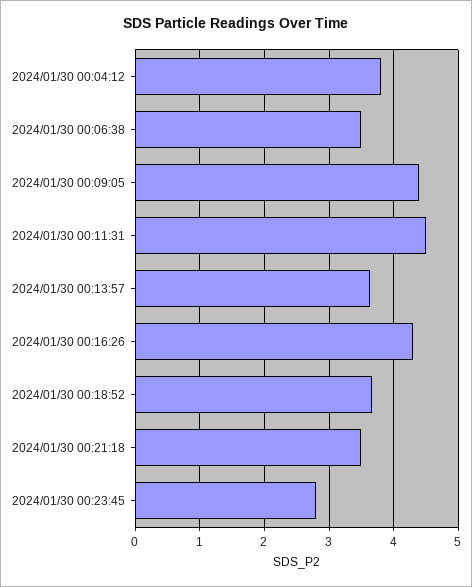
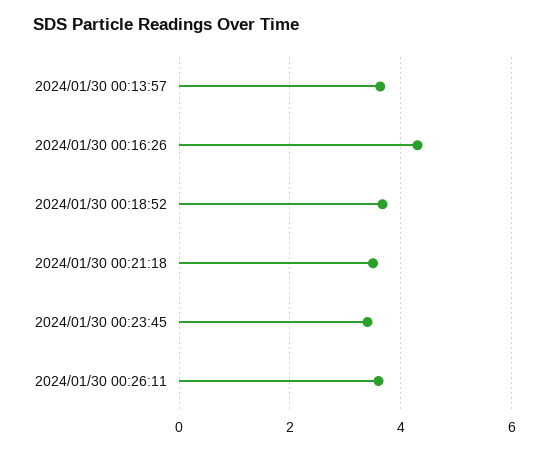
2024/01/30 00:04:12: 3.8 -> none
2024/01/30 00:06:38: 3.5 -> none
2024/01/30 00:09:05: 4.4 -> none
2024/01/30 00:11:31: 4.5 -> none
2024/01/30 00:23:45: 2.8 -> 3.4
2024/01/30 00:26:11: none -> 3.6

